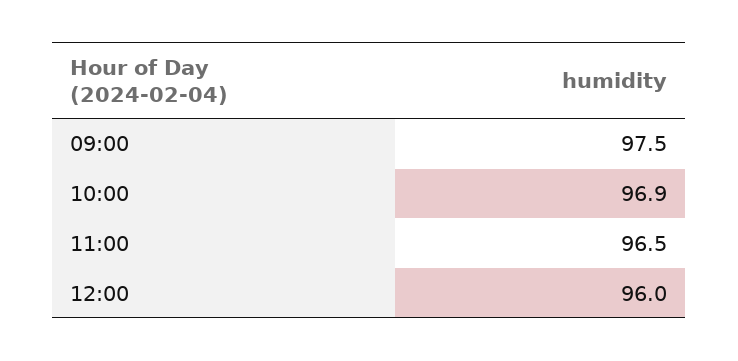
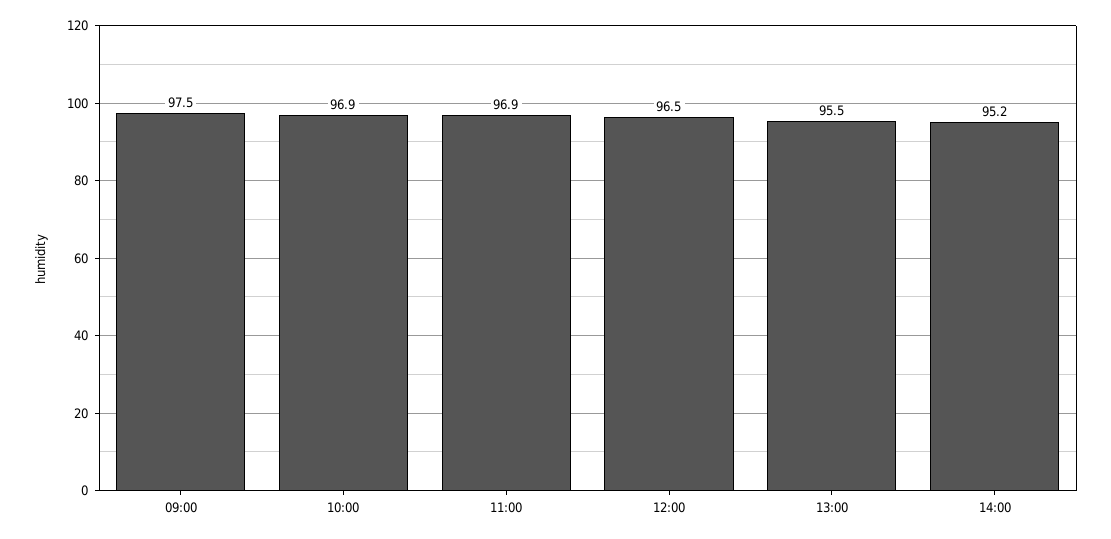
11:00: 96.5 -> 96.9
12:00: 96 -> 96.5
13:00: none -> 95.5
14:00: none -> 95.2

